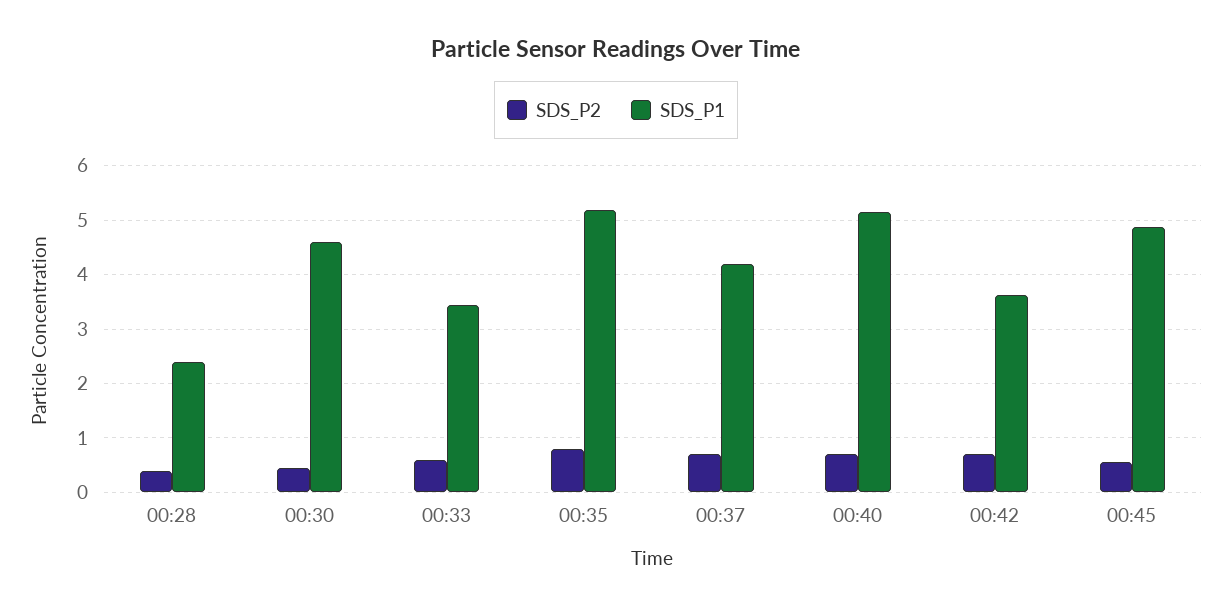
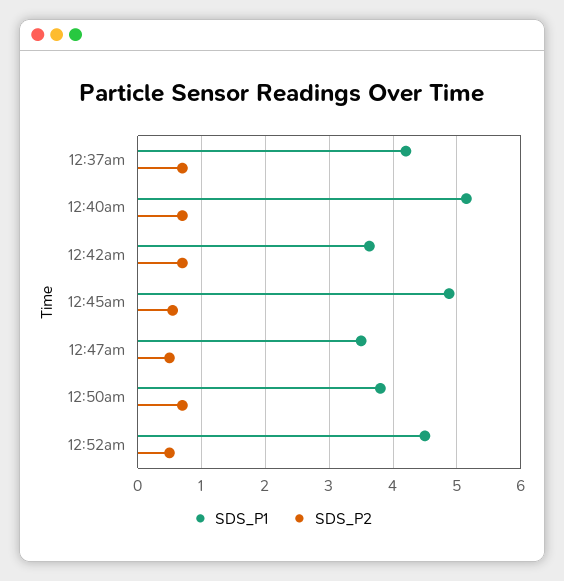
SDS_P2, 00:28: 0.4 -> none
SDS_P1, 00:28: 2.4 -> none
SDS_P2, 00:30: 0.4 -> none
SDS_P1, 00:30: 4.6 -> none
SDS_P2, 00:33: 0.6 -> none
SDS_P1, 00:33: 3.4 -> none
SDS_P2, 00:35: 0.8 -> none
SDS_P1, 00:35: 5.2 -> none
SDS_P1, 12:47am: none -> 3.5
SDS_P2, 12:47am: none -> 0.5
SDS_P1, 12:50am: none -> 3.8
SDS_P2, 12:50am: none -> 0.7
SDS_P1, 12:52am: none -> 4.5
SDS_P2, 12:52am: none -> 0.5

